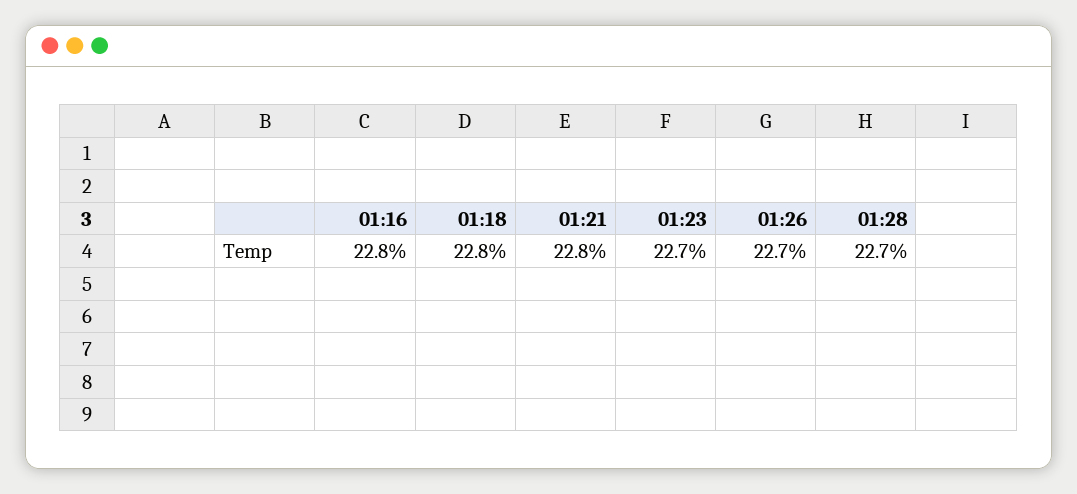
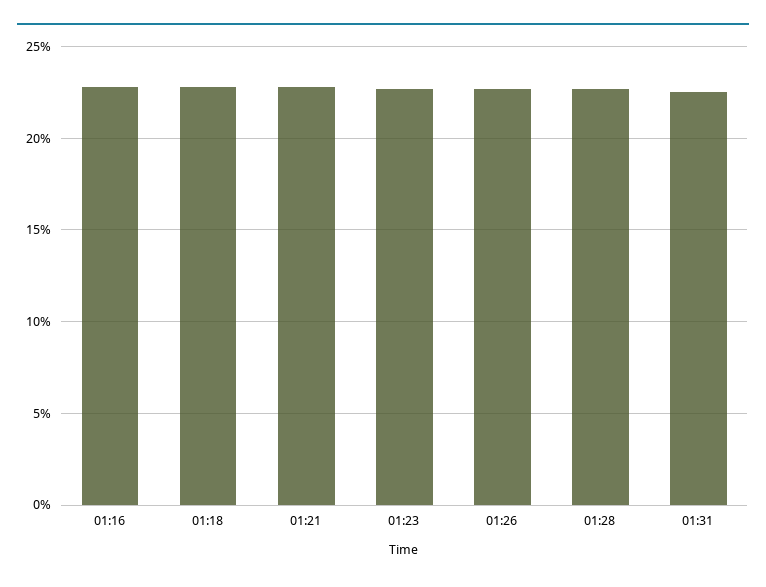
01:31: none -> 22.5

